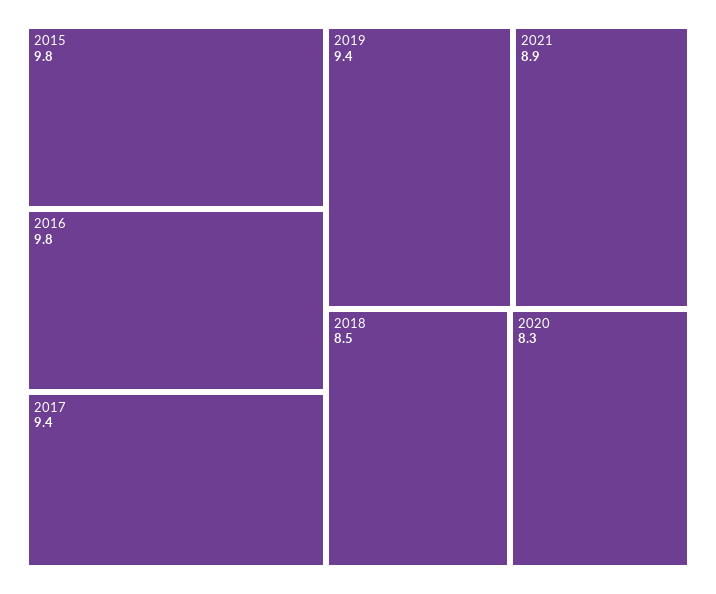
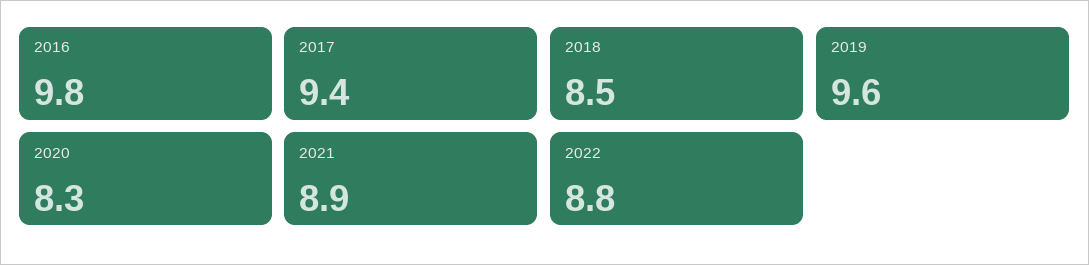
2015: 9.8 -> none
2019: 9.4 -> 9.6
2022: none -> 8.8

